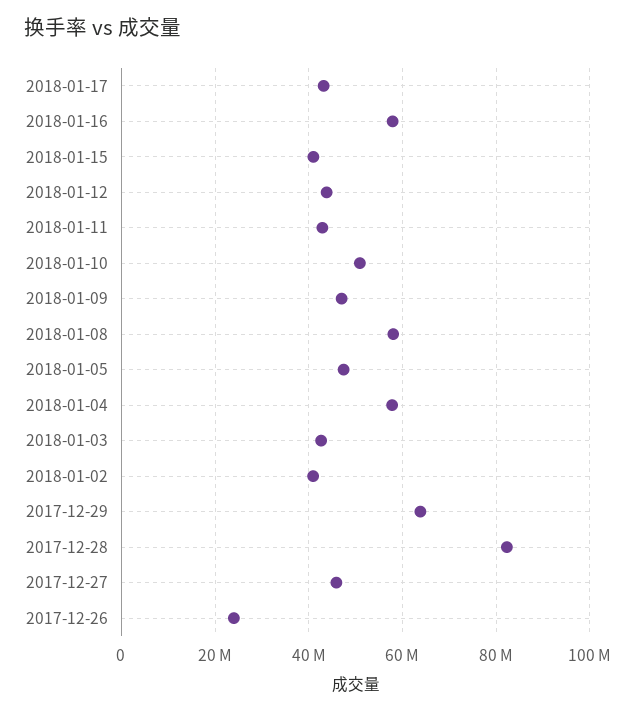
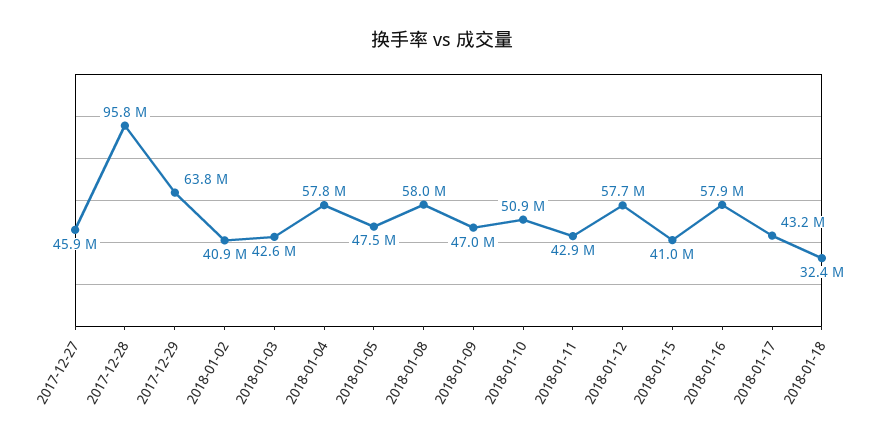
2018-01-12: 44000000 -> 57700000
2017-12-28: 82000000 -> 95800000
2017-12-26: 24000000 -> none
2018-01-18: none -> 32400000

